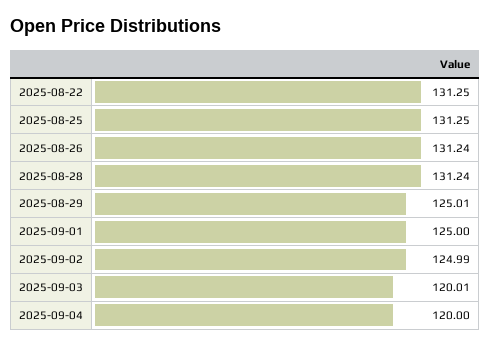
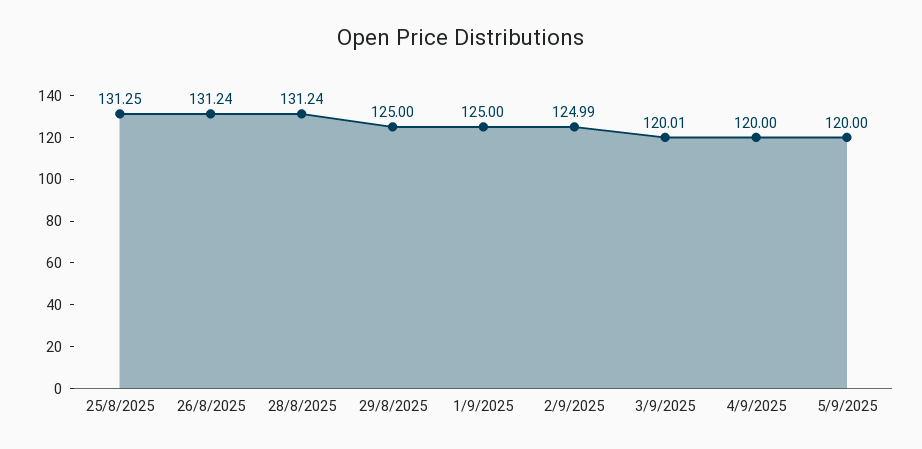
2025-08-22: 131.25 -> none
2025-08-29: 125.01 -> 125
5/9/2025: none -> 120

